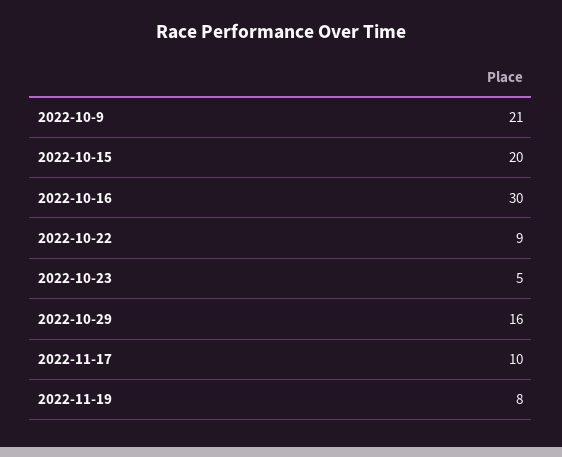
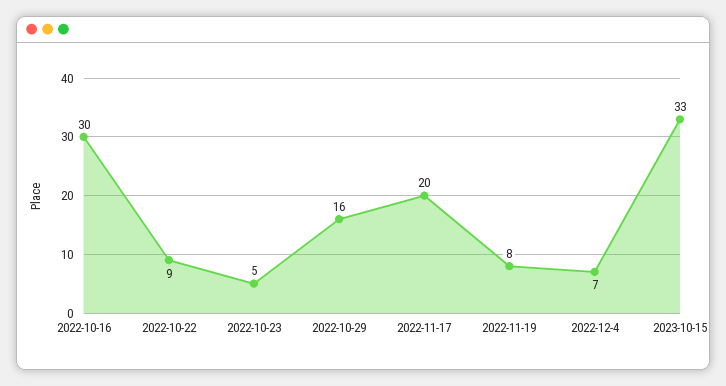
2022-10-9: 21 -> none
2022-10-15: 20 -> none
2022-11-17: 10 -> 20
2022-12-4: none -> 7
2023-10-15: none -> 33

